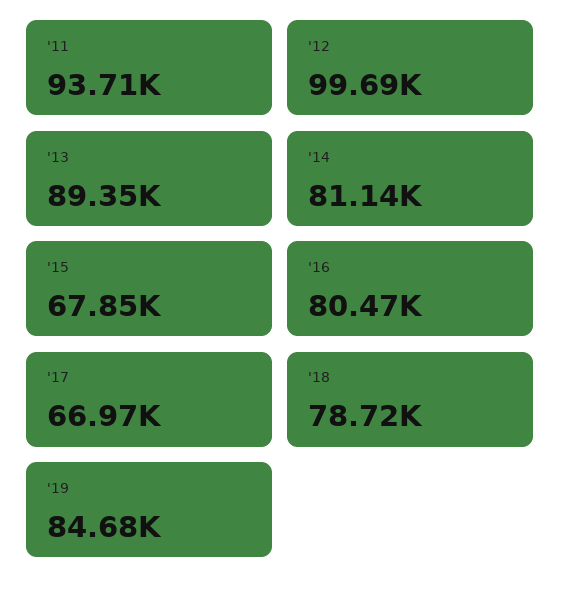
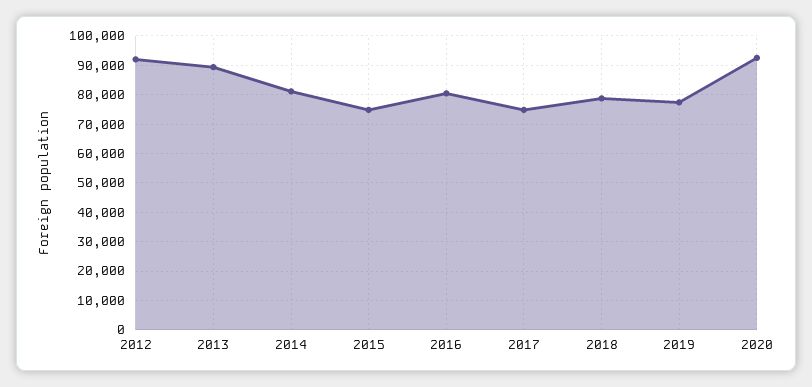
'11: 93710 -> none
'12: 99690 -> 92500
'15: 67850 -> 75000
'17: 66970 -> 75000
'19: 84680 -> 77500
2020: none -> 92500

